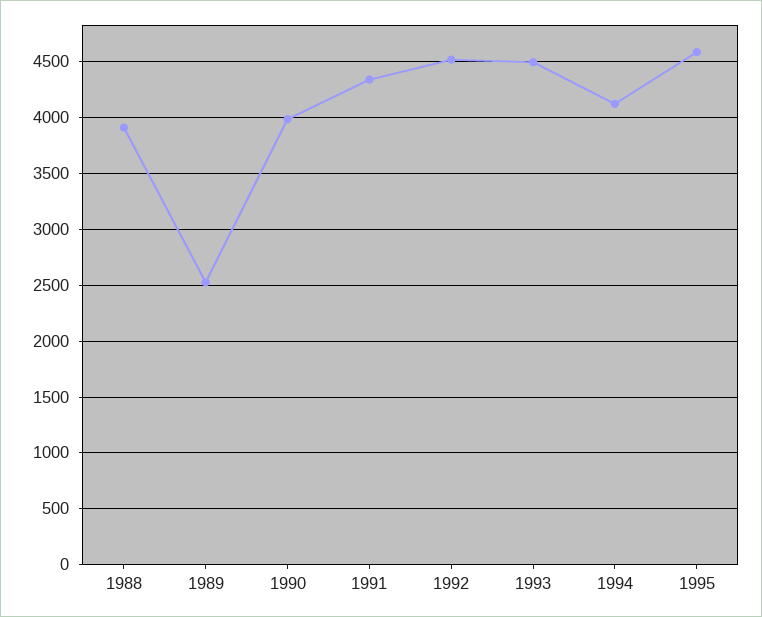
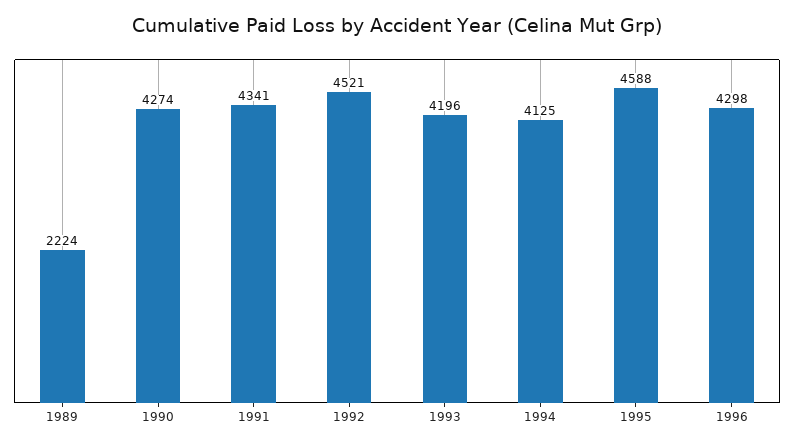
1988: 3900 -> none
1989: 2500 -> 2224
1990: 4000 -> 4274
1993: 4500 -> 4196
1996: none -> 4298

